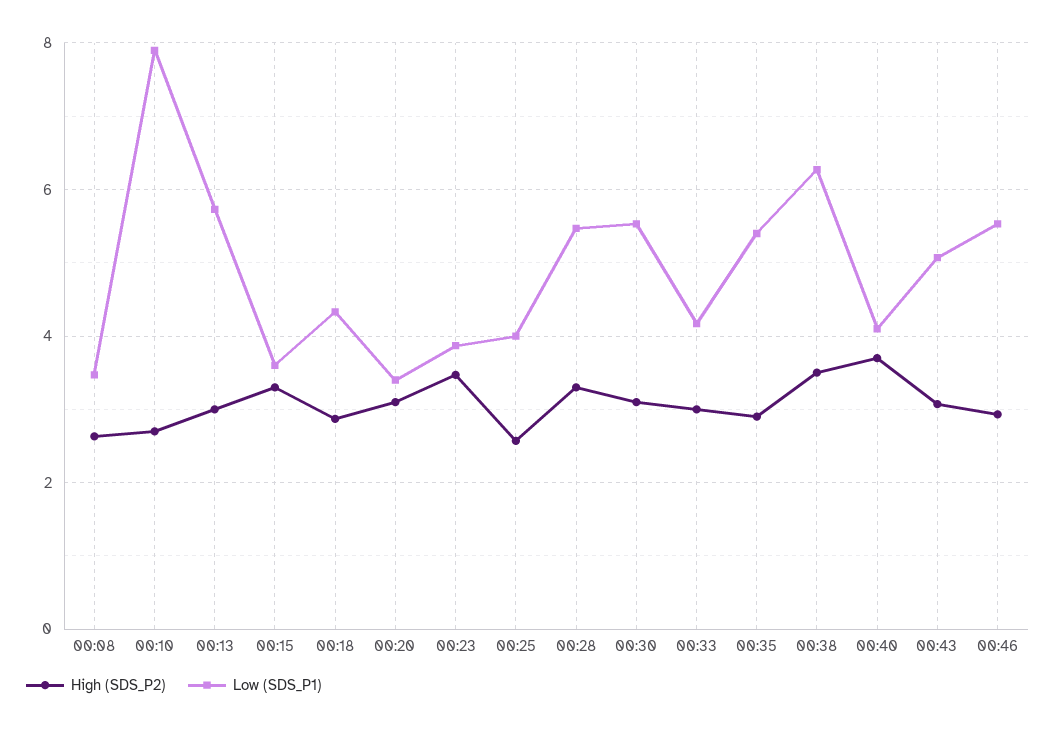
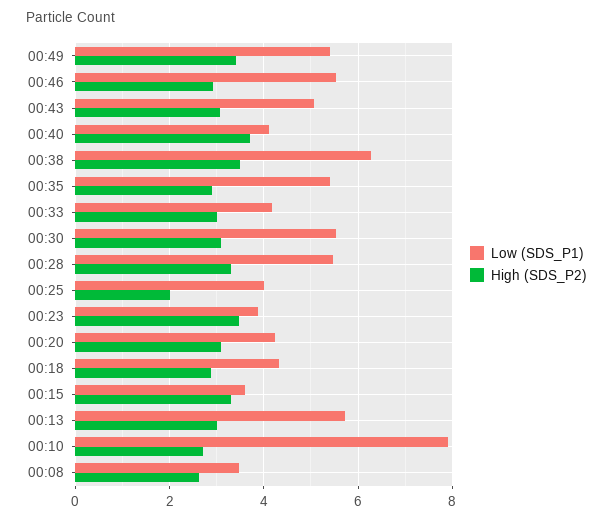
Low (SDS_P1), 00:20: 3.4 -> 4.2
High (SDS_P2), 00:25: 2.6 -> 2
Low (SDS_P1), 00:49: none -> 5.4
High (SDS_P2), 00:49: none -> 3.4

